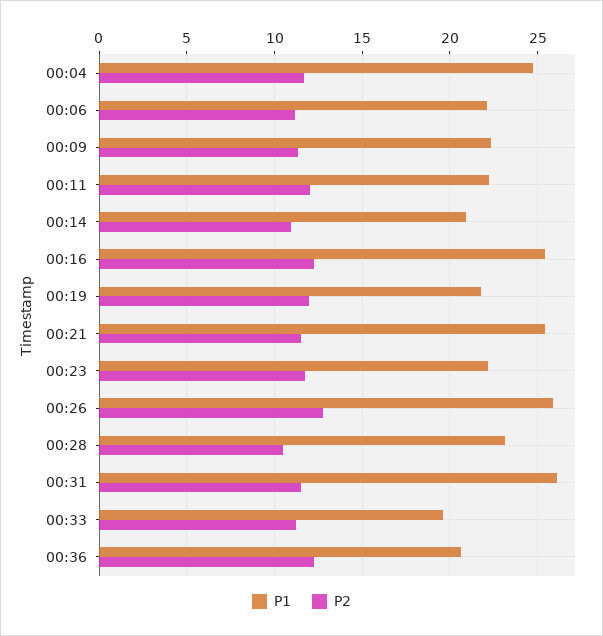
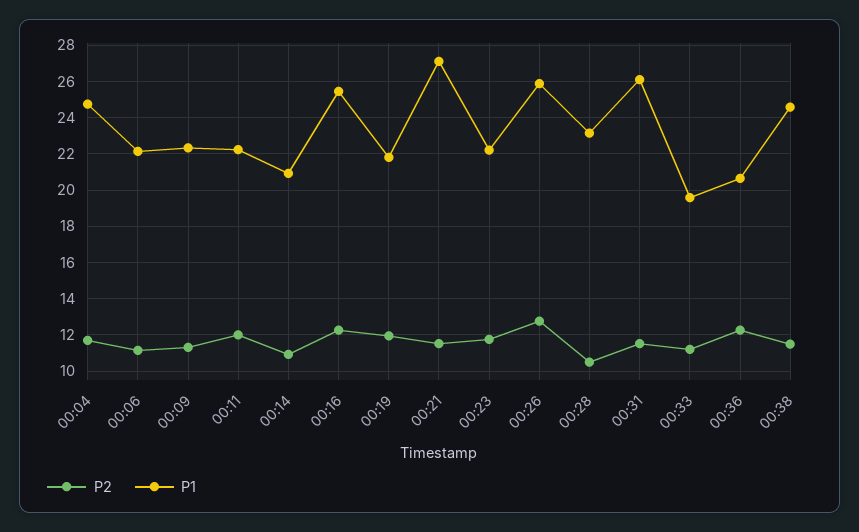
P1, 00:21: 25.5 -> 27
P2, 00:38: none -> 11.5
P1, 00:38: none -> 24.5

